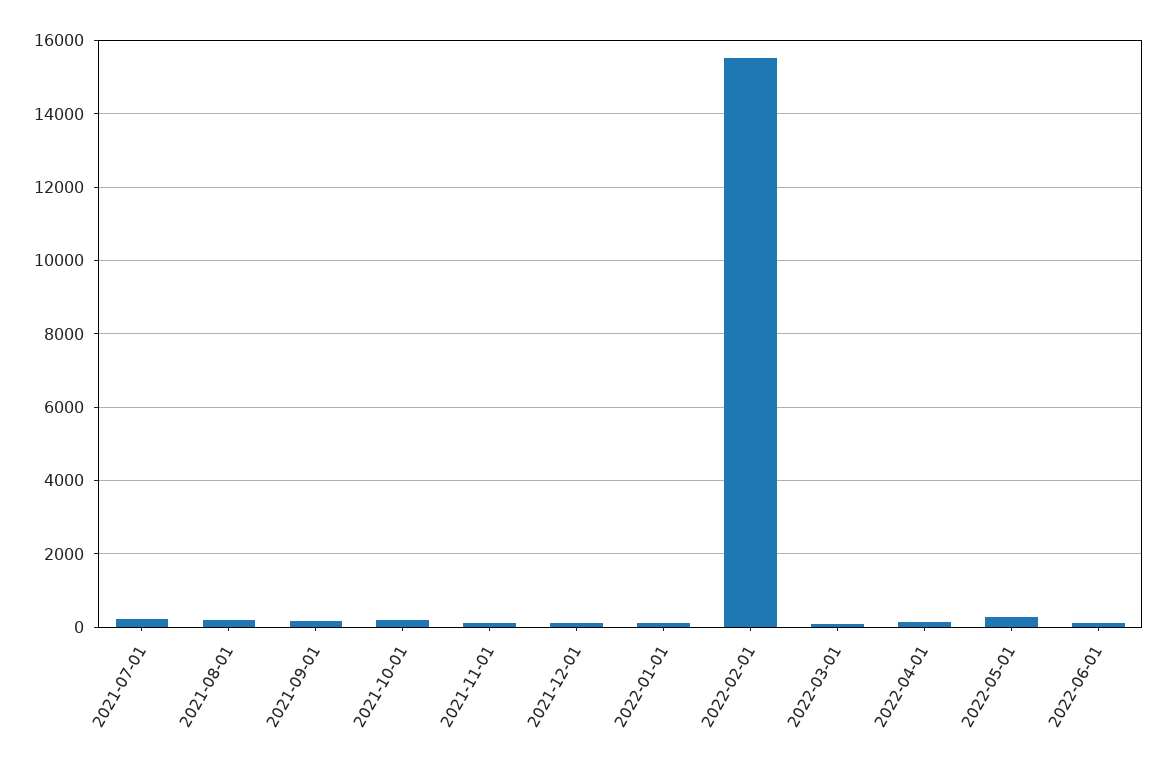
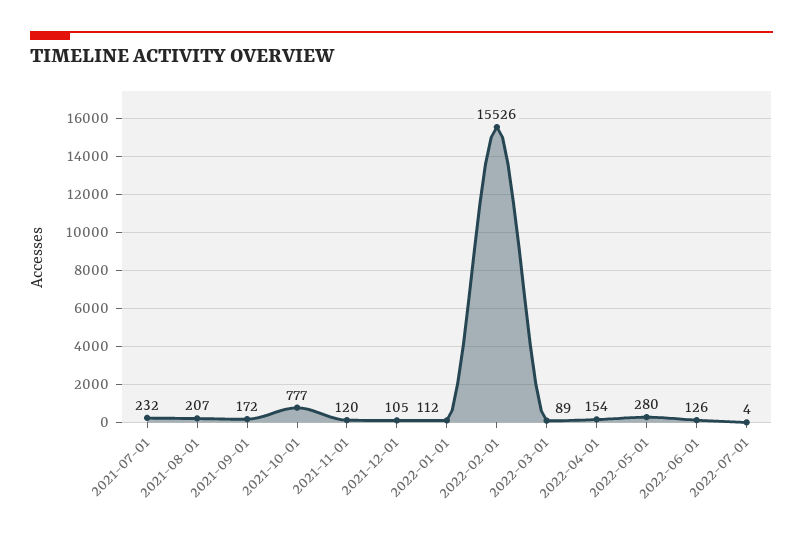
2021-10-01: 200 -> 777
2022-07-01: none -> 4

